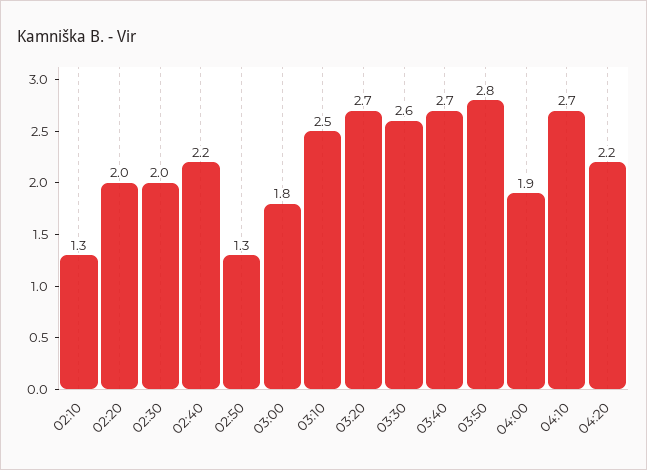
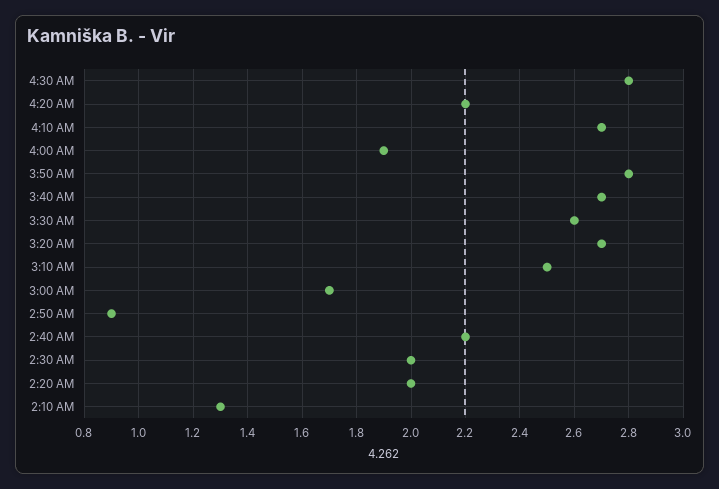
02:50: 1.3 -> 0.9
03:00: 1.8 -> 1.7
4:30 AM: none -> 2.8

